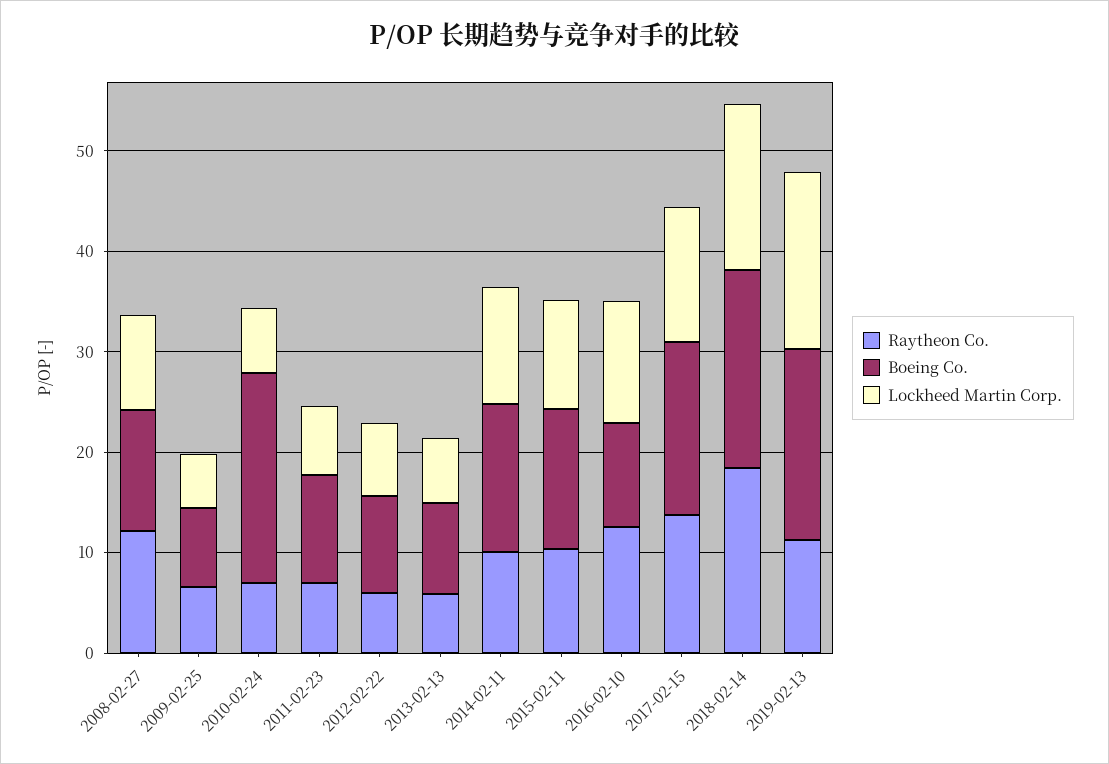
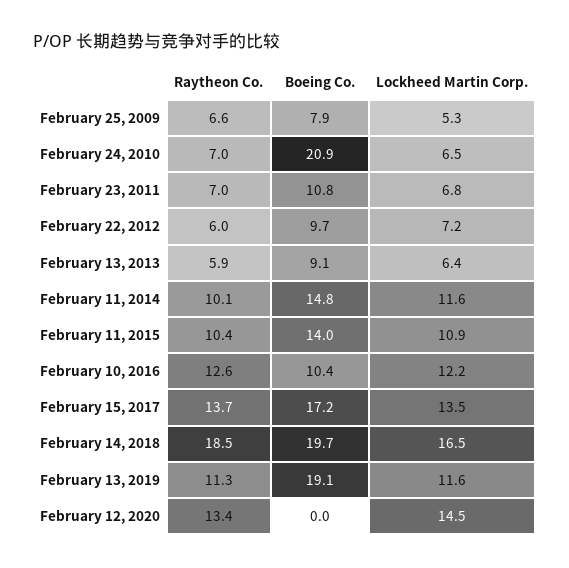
Raytheon Co., 2008-02-27: 12 -> none
Boeing Co., 2008-02-27: 12 -> none
Lockheed Martin Corp., 2008-02-27: 10 -> none
Lockheed Martin Corp., 2019-02-13: 18 -> 11.6
Raytheon Co., February 12, 2020: none -> 13.4
Boeing Co., February 12, 2020: none -> 0
Lockheed Martin Corp., February 12, 2020: none -> 14.5

